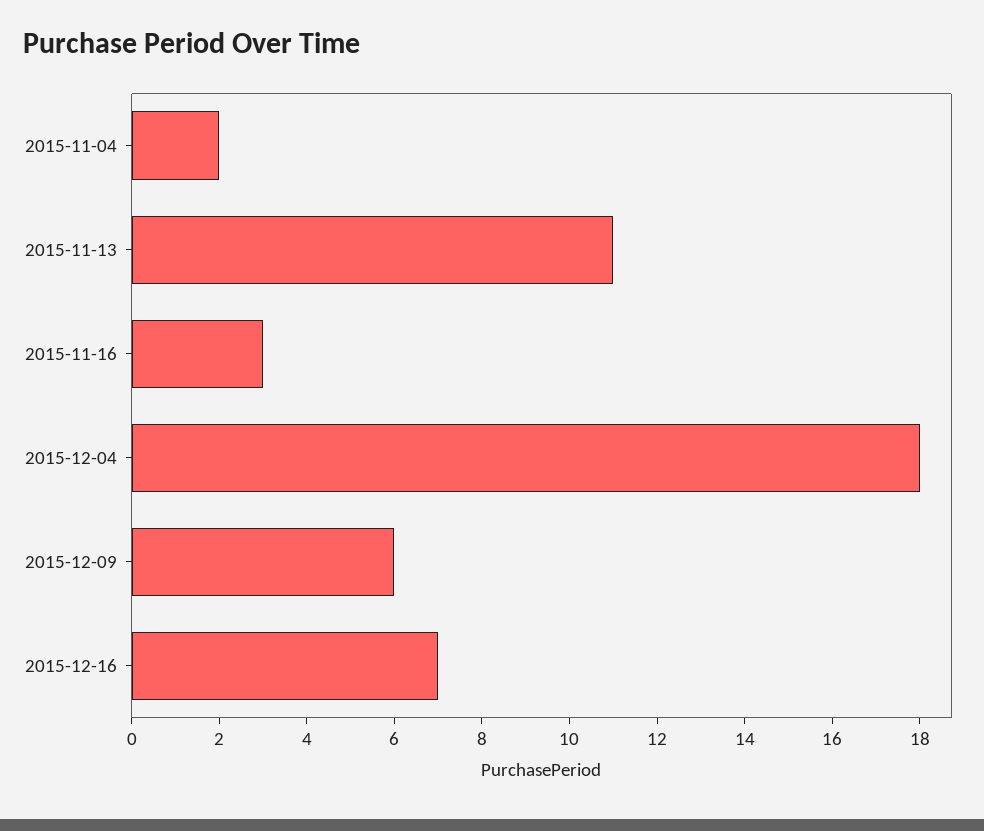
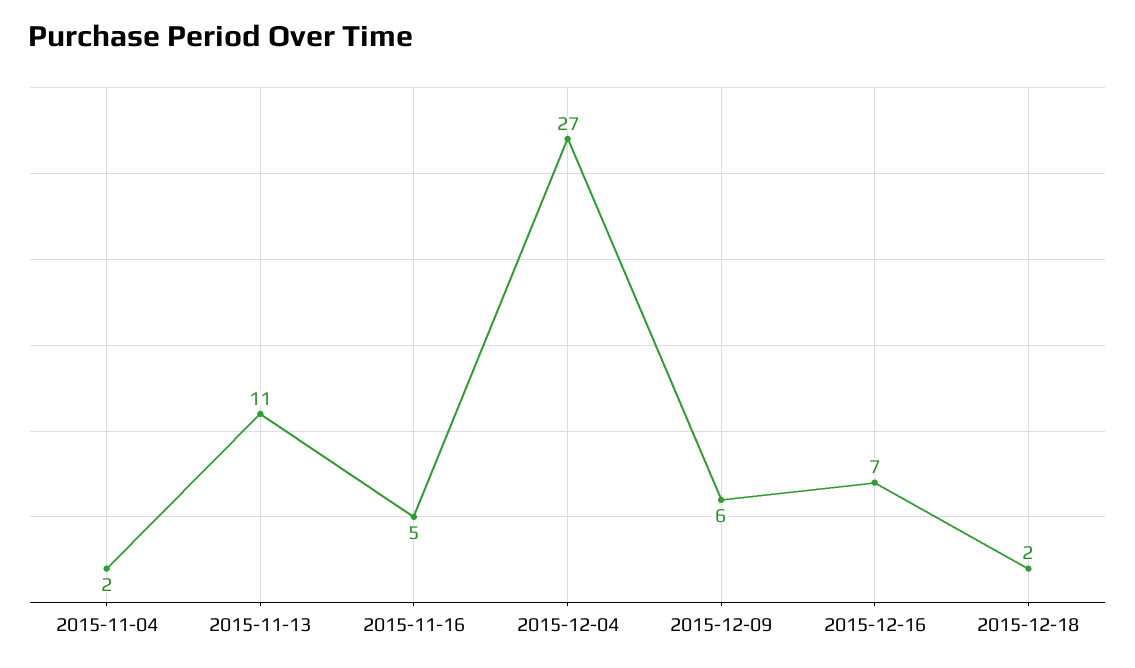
2015-11-16: 3 -> 5
2015-12-04: 18 -> 27
2015-12-18: none -> 2

